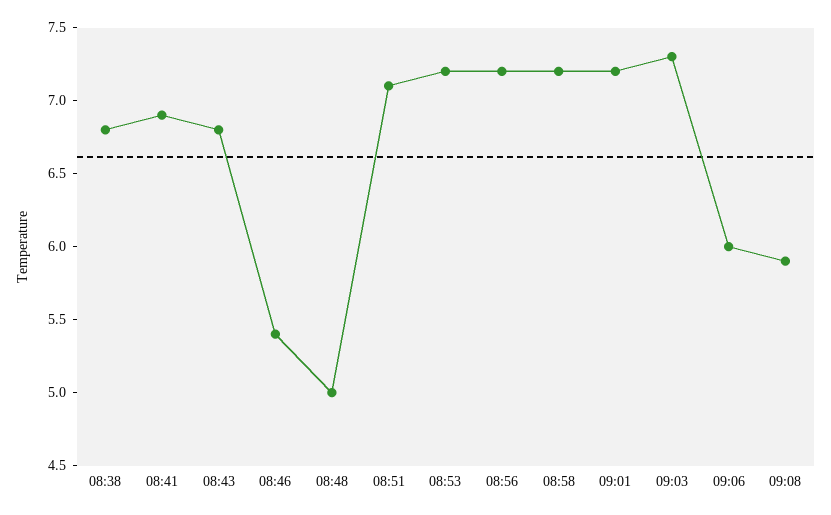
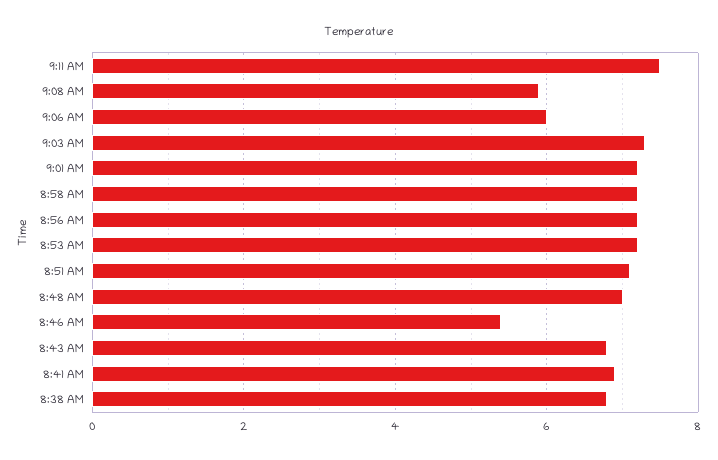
08:48: 5 -> 7
9:11 AM: none -> 7.5

